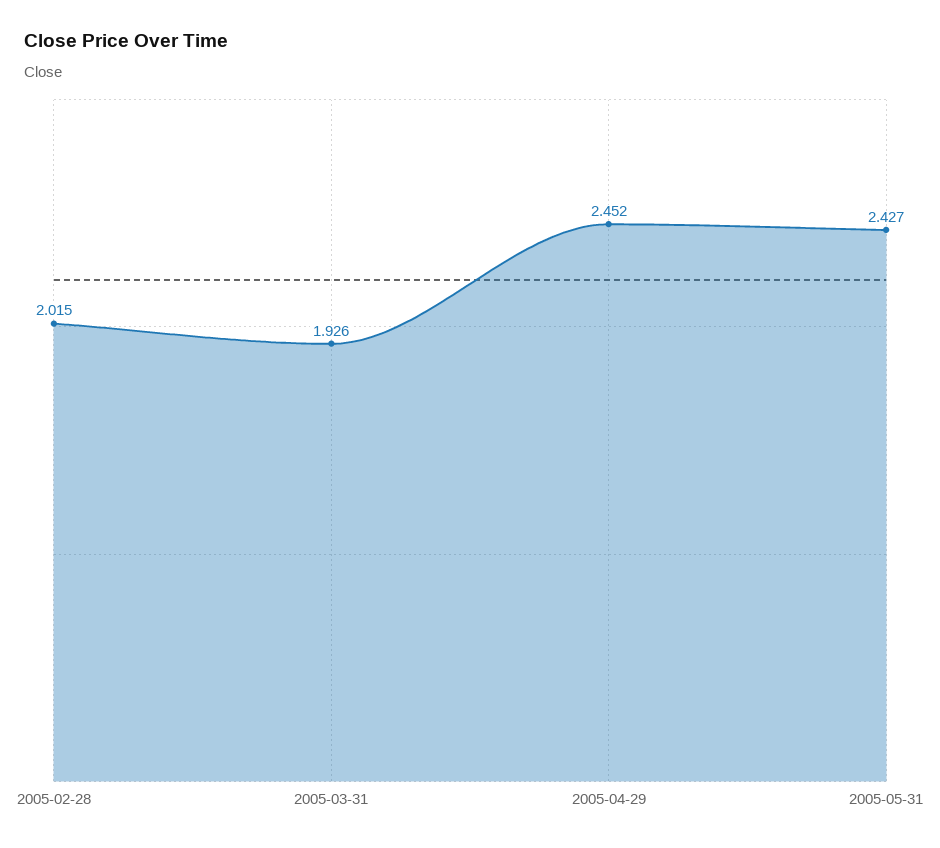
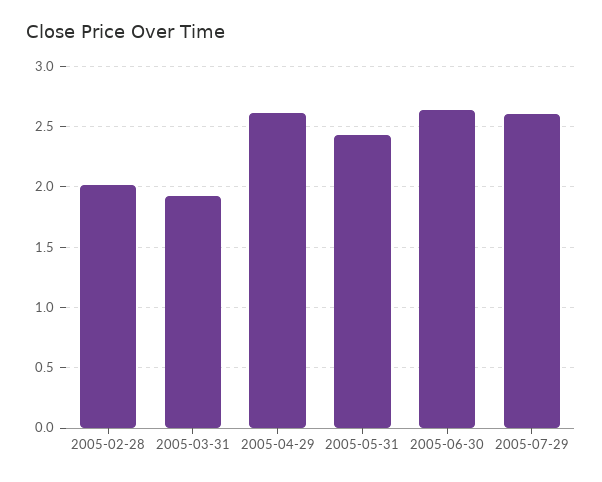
2005-04-29: 2.452 -> 2.6
2005-06-30: none -> 2.65
2005-07-29: none -> 2.6

